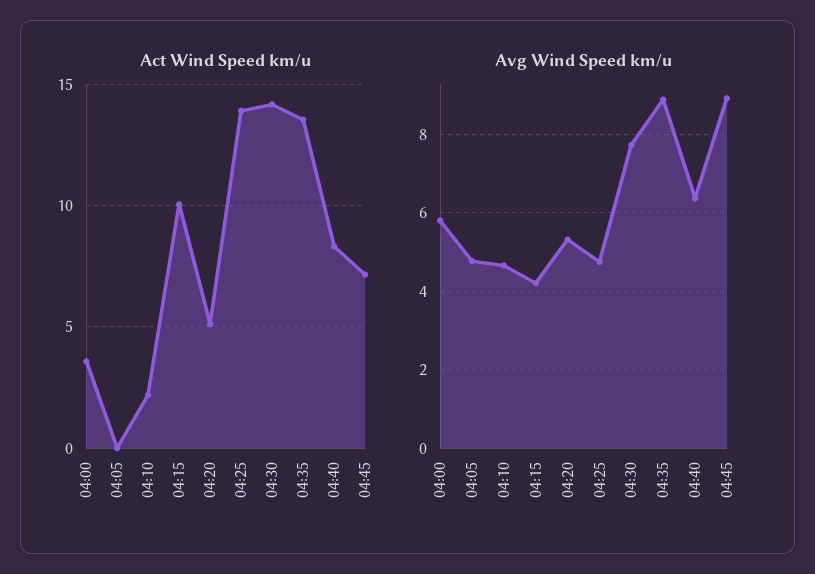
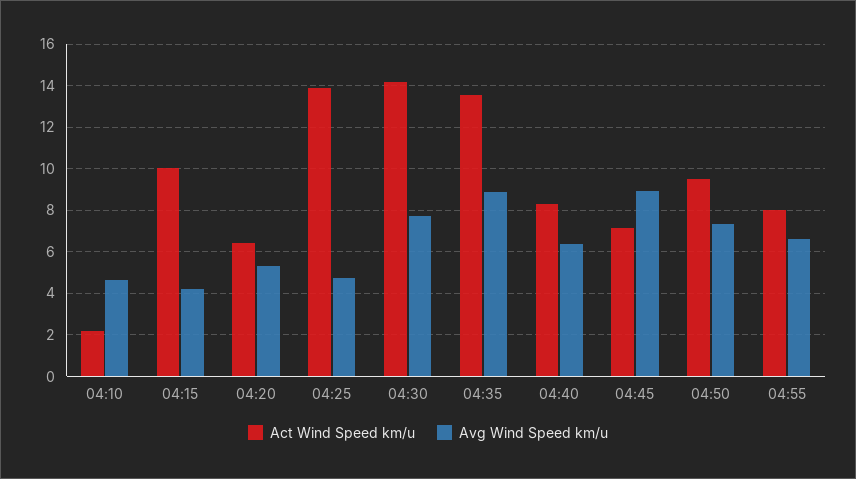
Act Wind Speed km/u, 04:00: 3.5 -> none
Act Wind Speed km/u, 04:05: 0 -> none
Act Wind Speed km/u, 04:20: 5 -> 6.5
Avg Wind Speed km/u, 04:00: 5.8 -> none
Avg Wind Speed km/u, 04:05: 4.8 -> none
Act Wind Speed km/u, 04:50: none -> 9.5
Avg Wind Speed km/u, 04:50: none -> 7.5
Act Wind Speed km/u, 04:55: none -> 8
Avg Wind Speed km/u, 04:55: none -> 6.5

